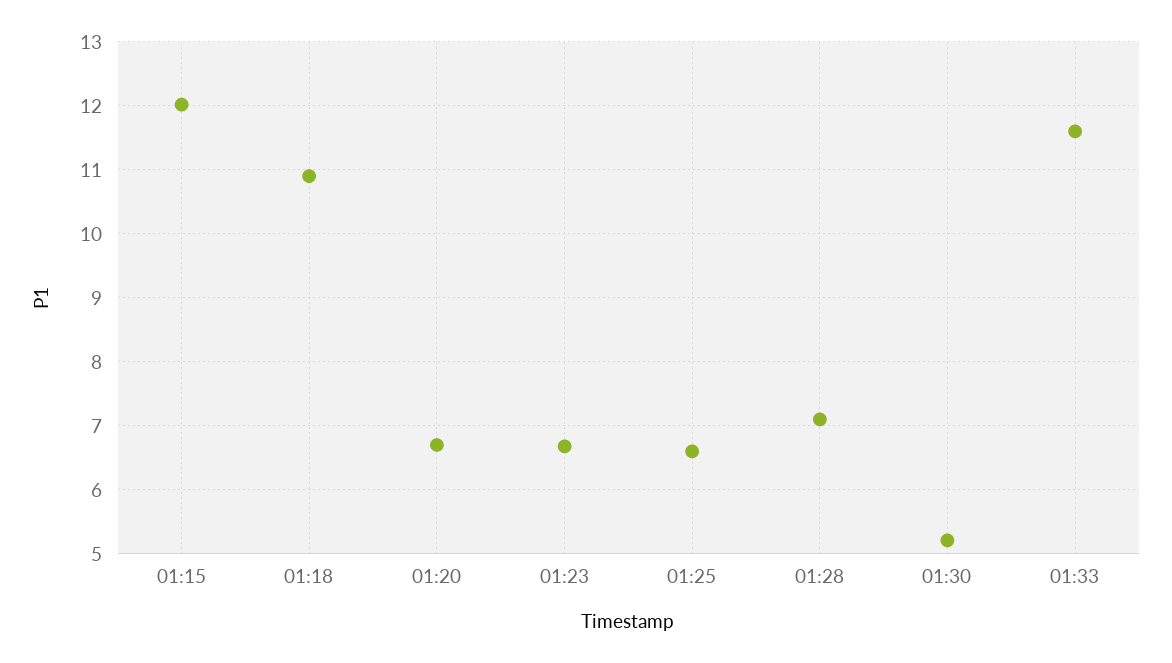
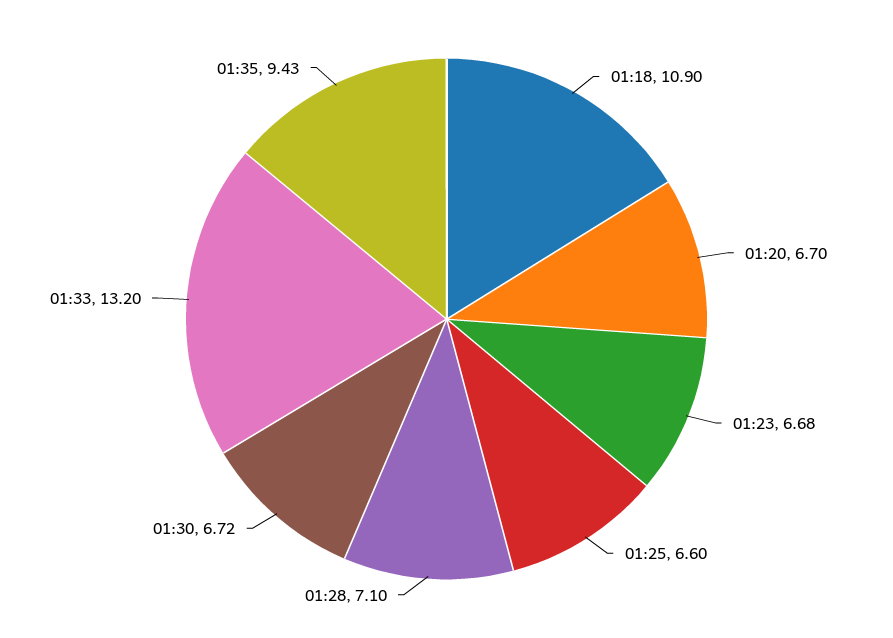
01:15: 12 -> none
01:30: 5.2 -> 6.72
01:33: 11.6 -> 13.2
01:35: none -> 9.43

